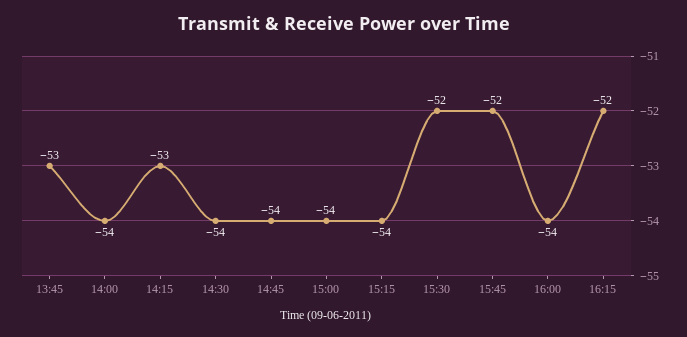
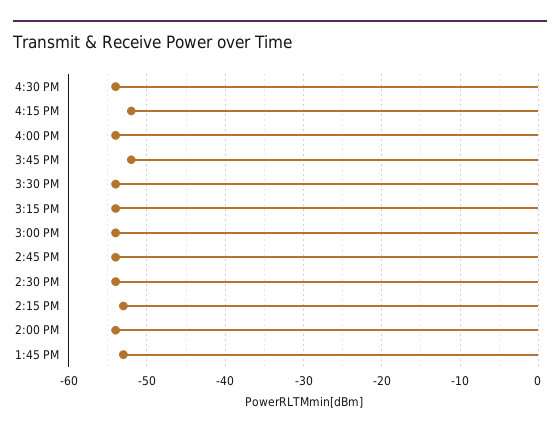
15:30: -52 -> -54
4:30 PM: none -> -54

